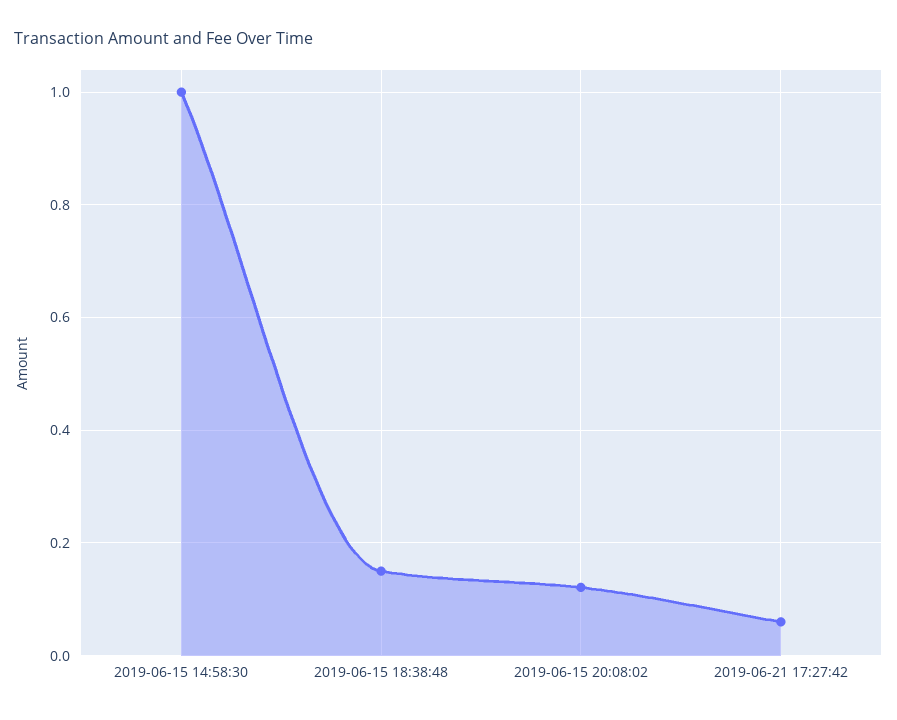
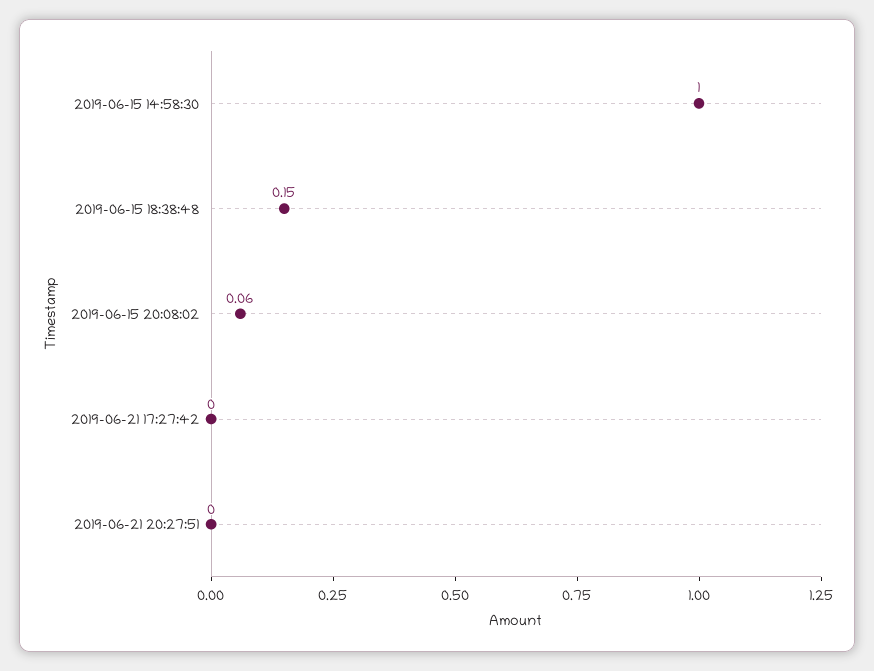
2019-06-15 20:08:02: 0.12 -> 0.06
2019-06-21 17:27:42: 0.06 -> 0
2019-06-21 20:27:51: none -> 0

